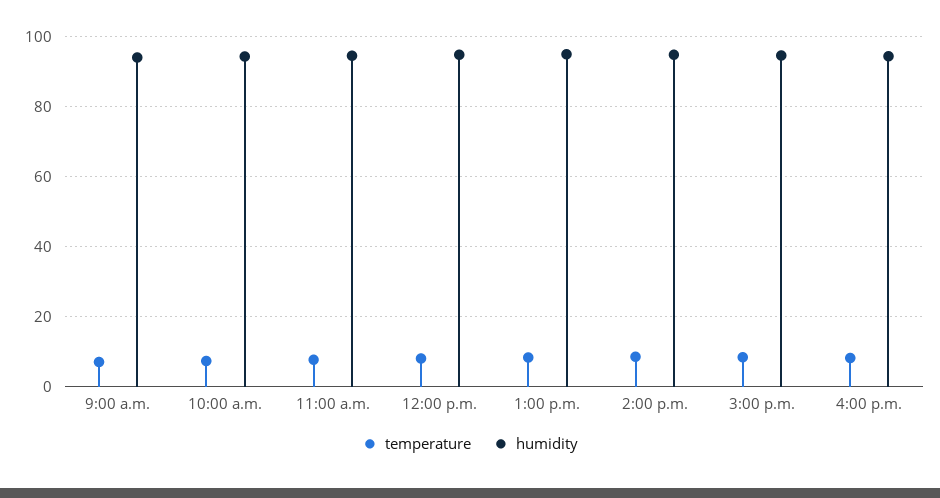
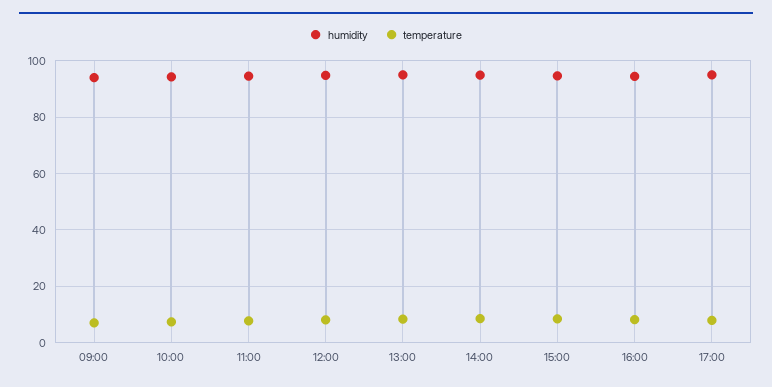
humidity, 17:00: none -> 95
temperature, 17:00: none -> 7.5

